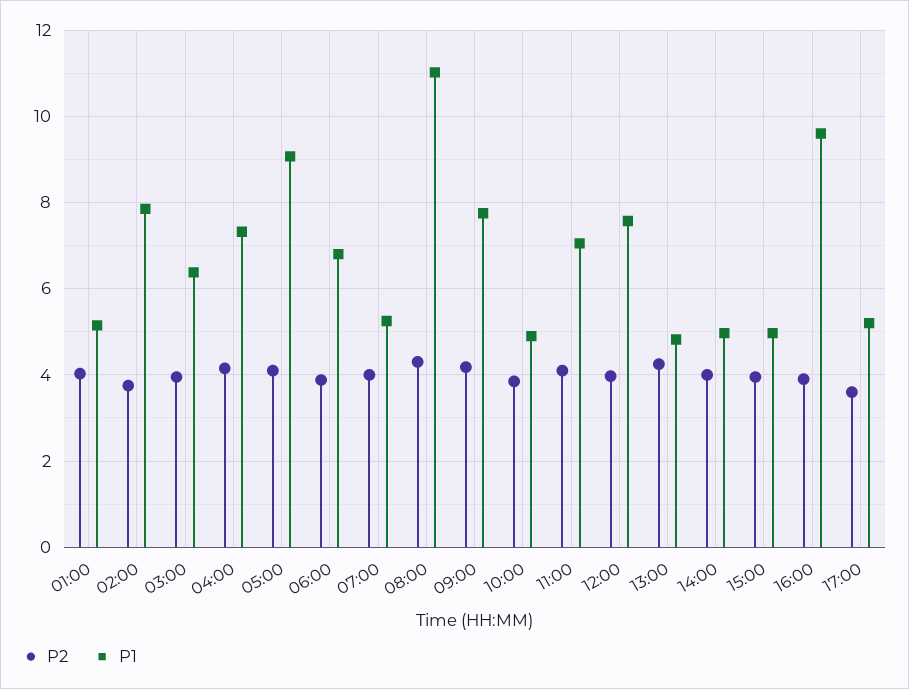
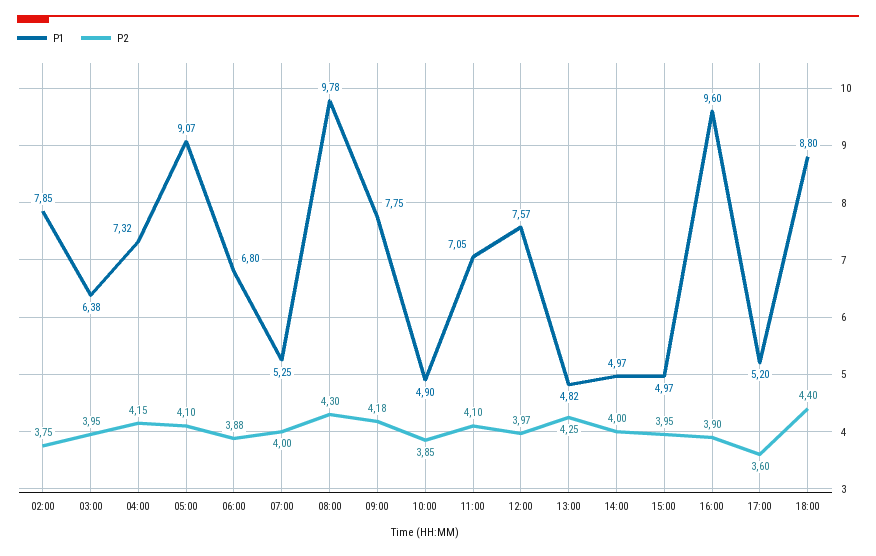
P2, 01:00: 4 -> none
P1, 01:00: 5.2 -> none
P1, 08:00: 11 -> 9.78
P1, 18:00: none -> 8.8
P2, 18:00: none -> 4.4

